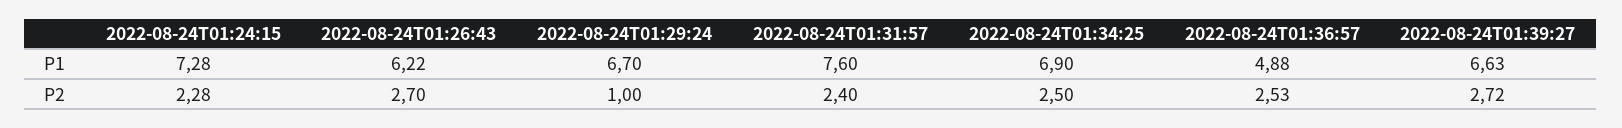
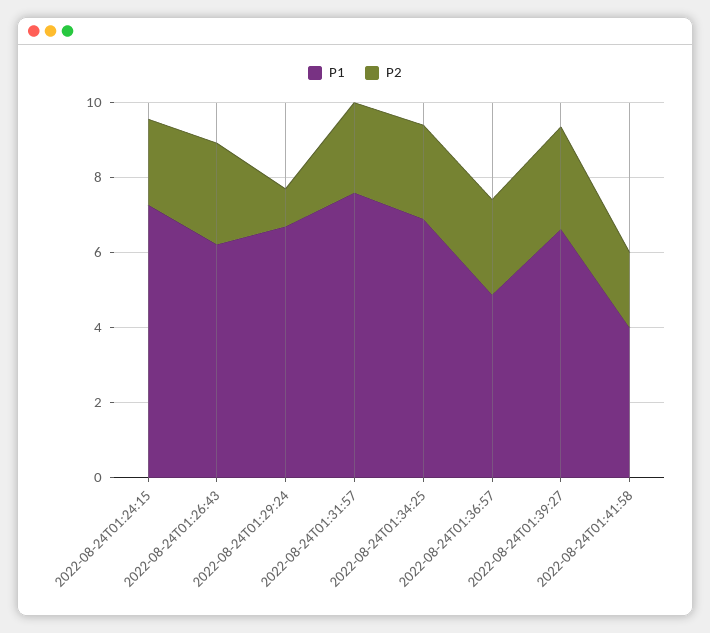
P1, 2022-08-24T01:41:58: none -> 4
P2, 2022-08-24T01:41:58: none -> 2

